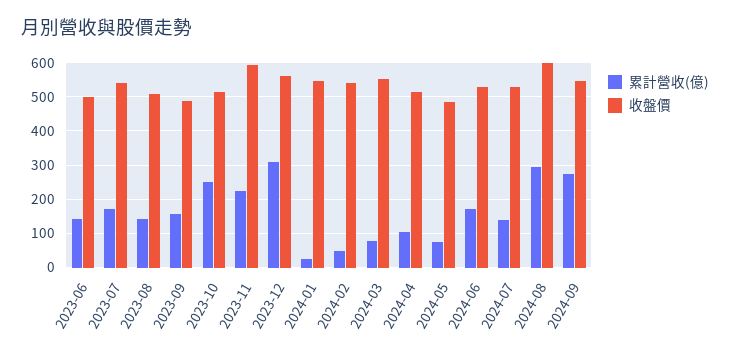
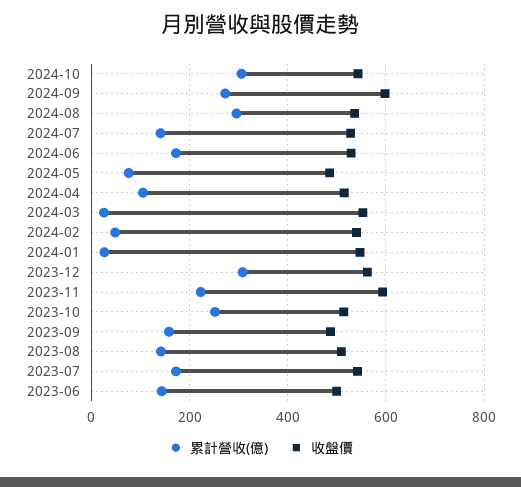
累計營收(億), 2024-03: 80 -> 20
收盤價, 2024-08: 600 -> 540
收盤價, 2024-09: 540 -> 600
累計營收(億), 2024-10: none -> 300
收盤價, 2024-10: none -> 540

